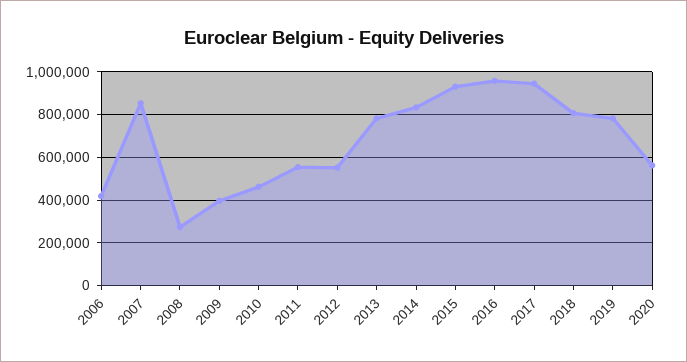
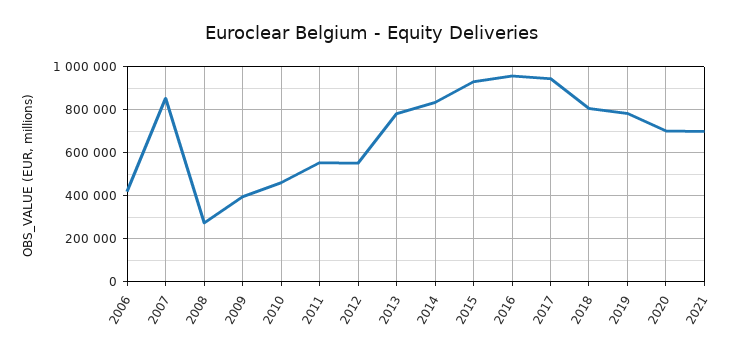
2020: 550000 -> 700000
2021: none -> 700000

